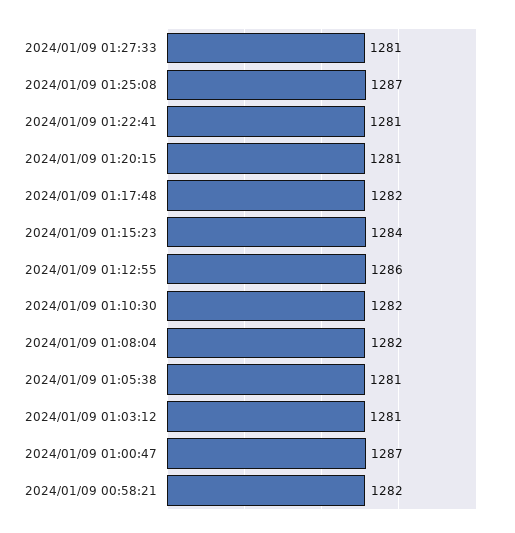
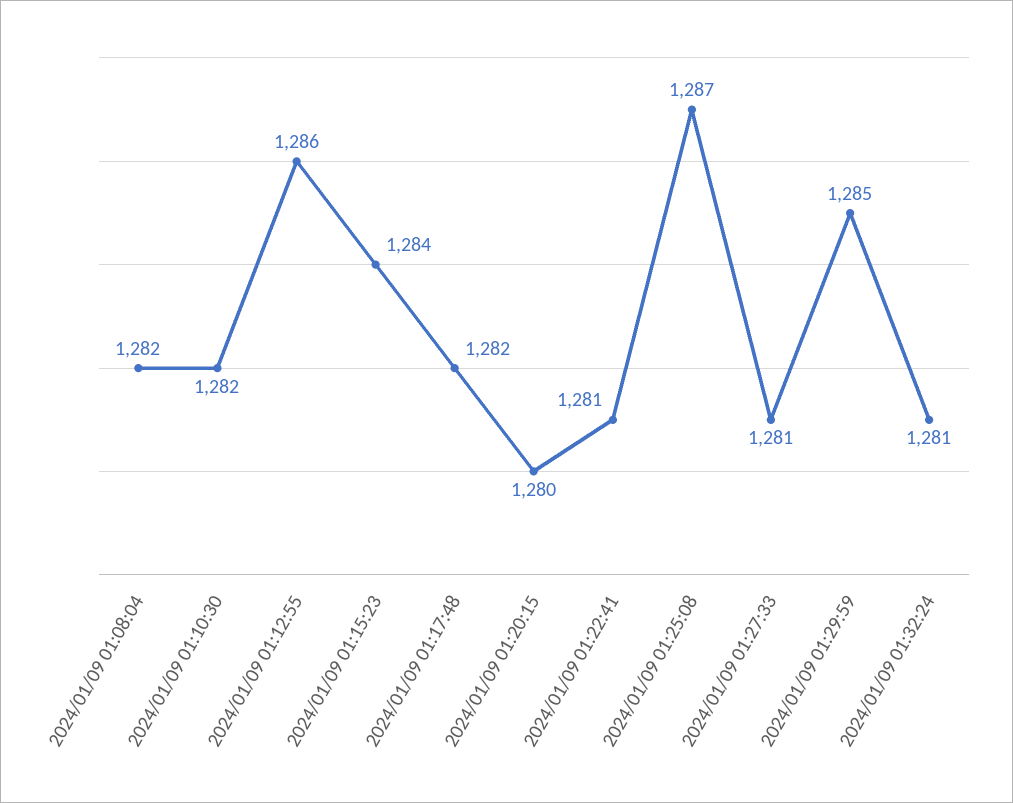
2024/01/09 01:20:15: 1281 -> 1280
2024/01/09 01:05:38: 1281 -> none
2024/01/09 01:03:12: 1281 -> none
2024/01/09 01:00:47: 1287 -> none
2024/01/09 00:58:21: 1282 -> none
2024/01/09 01:29:59: none -> 1285
2024/01/09 01:32:24: none -> 1281

